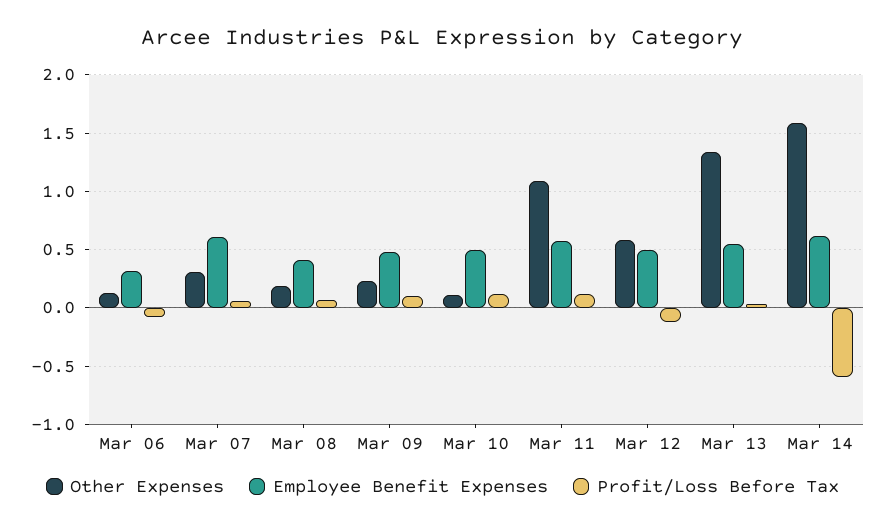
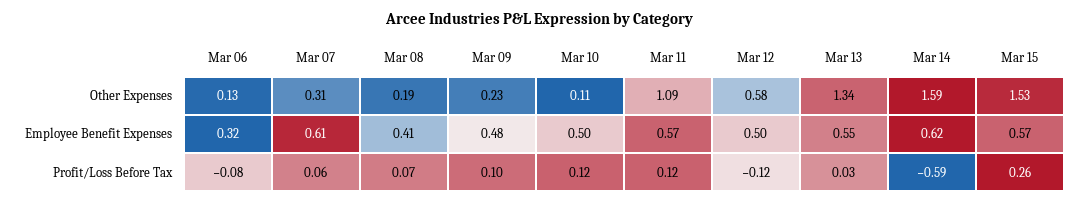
Other Expenses, Mar 15: none -> 1.53
Employee Benefit Expenses, Mar 15: none -> 0.57
Profit/Loss Before Tax, Mar 15: none -> 0.26

